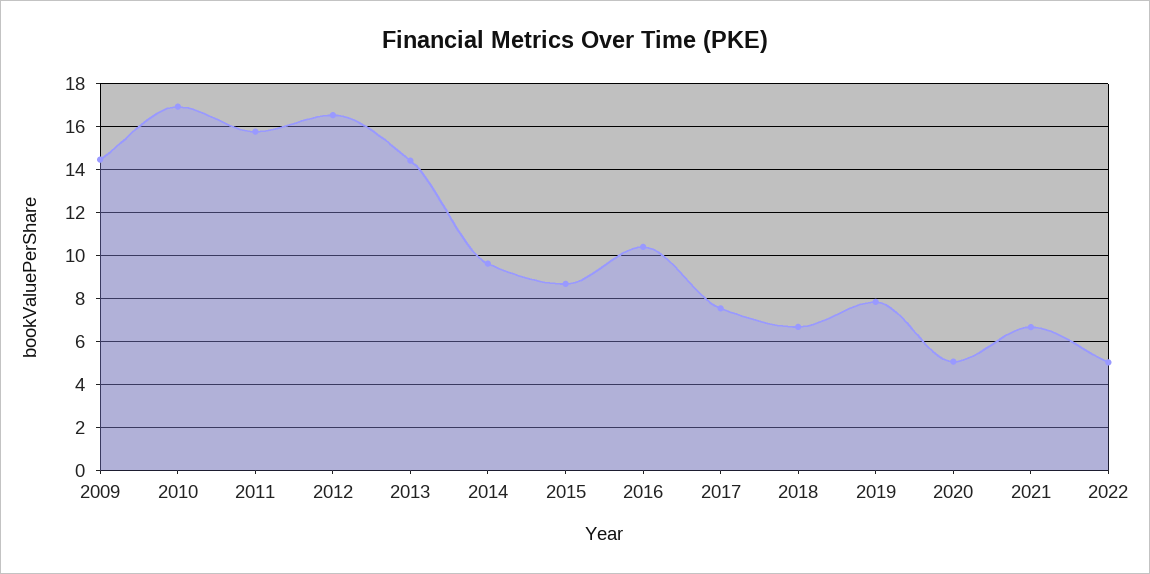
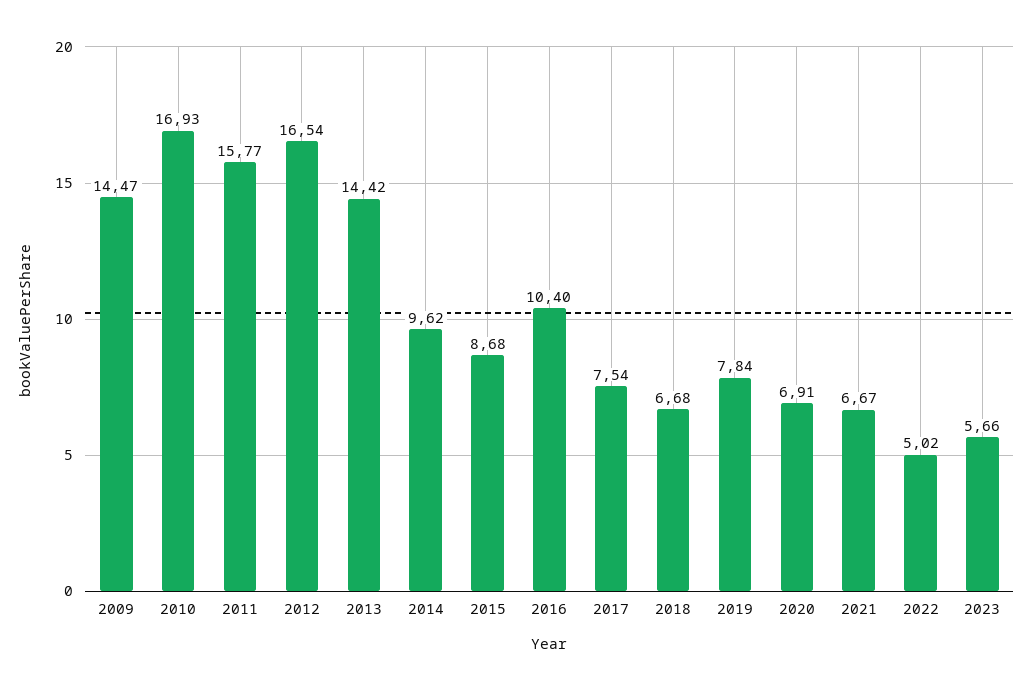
2020: 5 -> 6.91
2023: none -> 5.66

